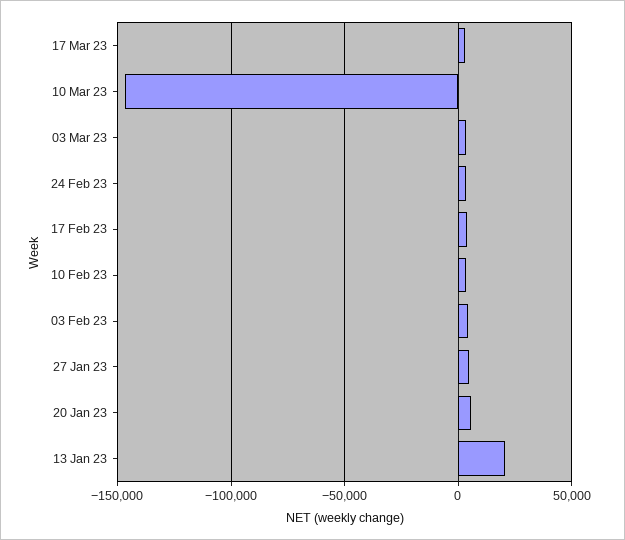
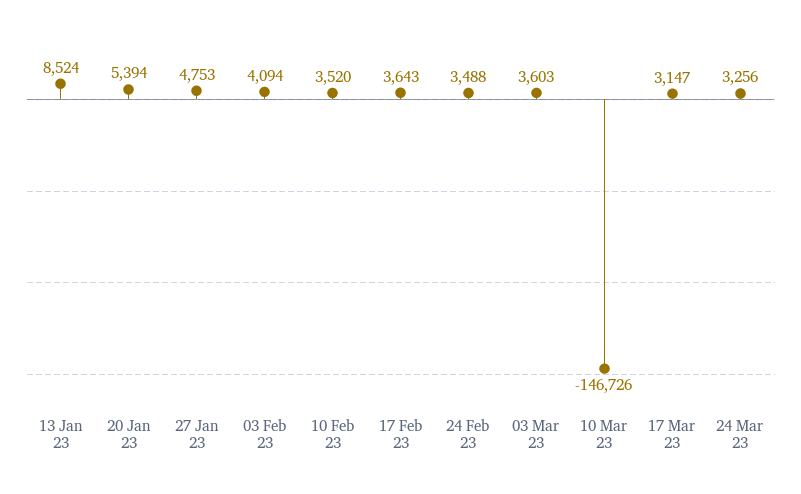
13 Jan 23: 20000 -> 8524
24 Mar 23: none -> 3256

